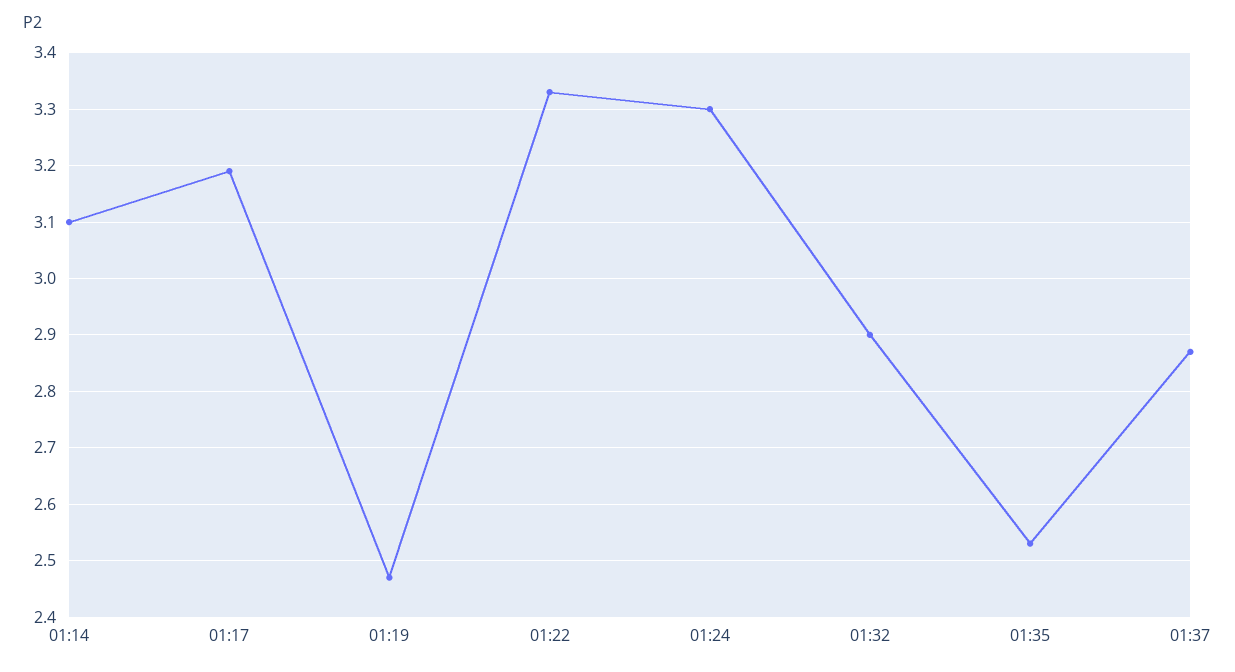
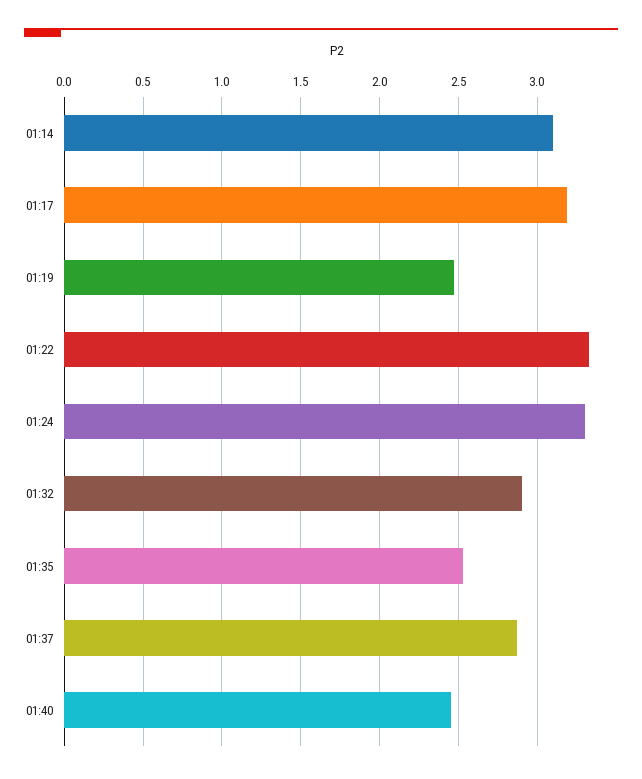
01:40: none -> 2.45

